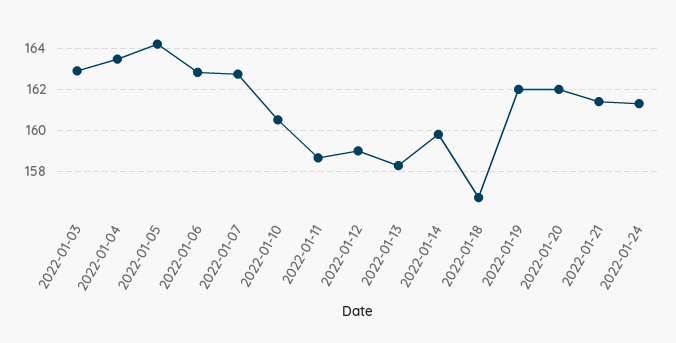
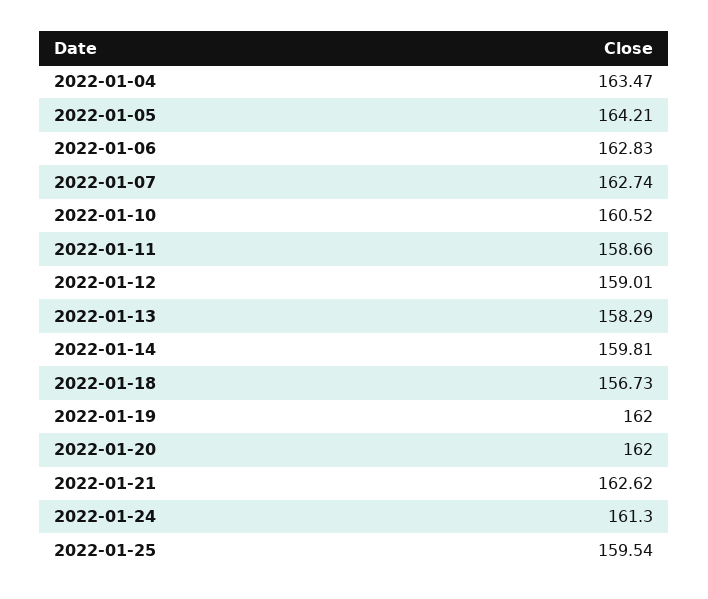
2022-01-03: 163 -> none
2022-01-21: 161.5 -> 162.62
2022-01-25: none -> 159.54

